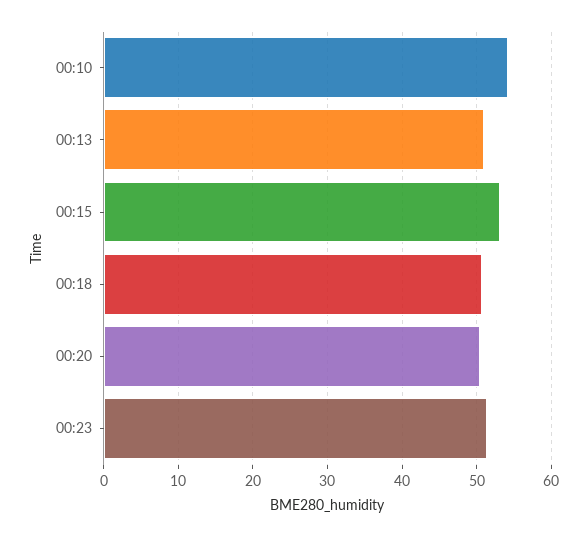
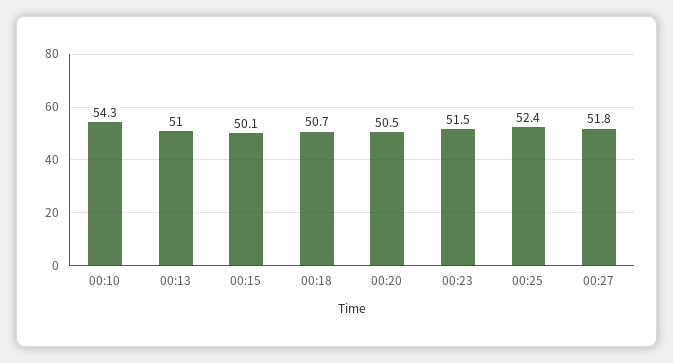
00:15: 53 -> 50.1
00:25: none -> 52.4
00:27: none -> 51.8

